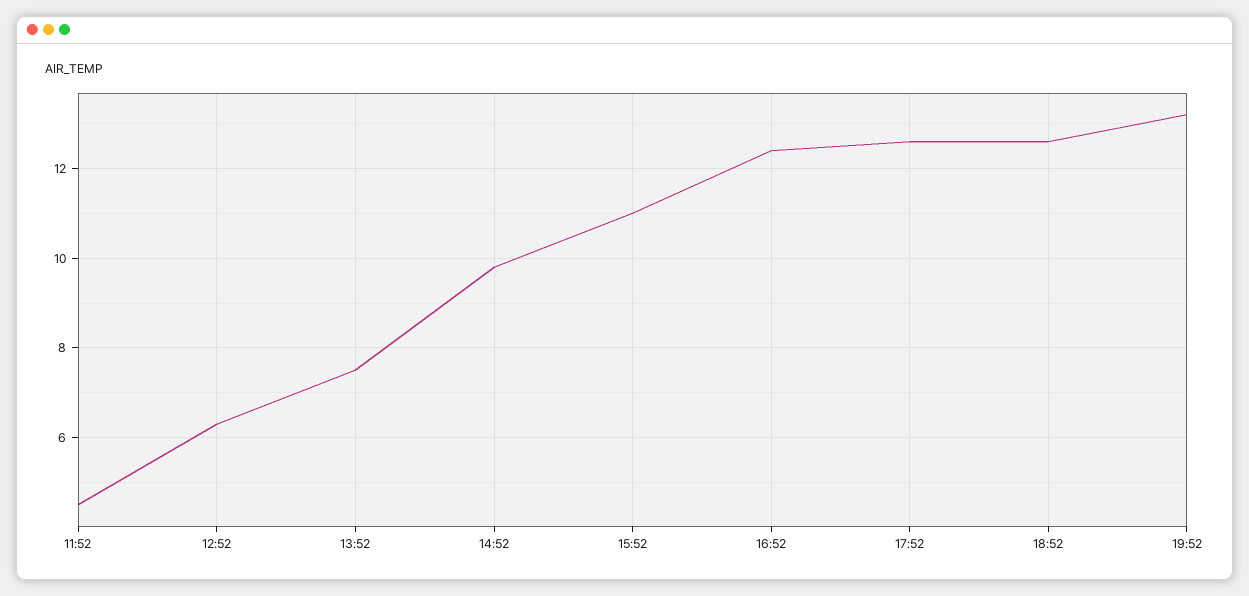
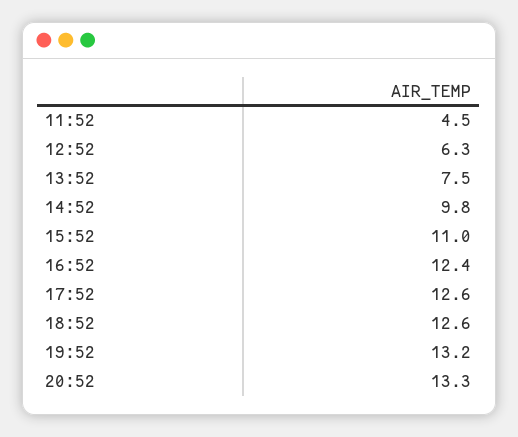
20:52: none -> 13.3

